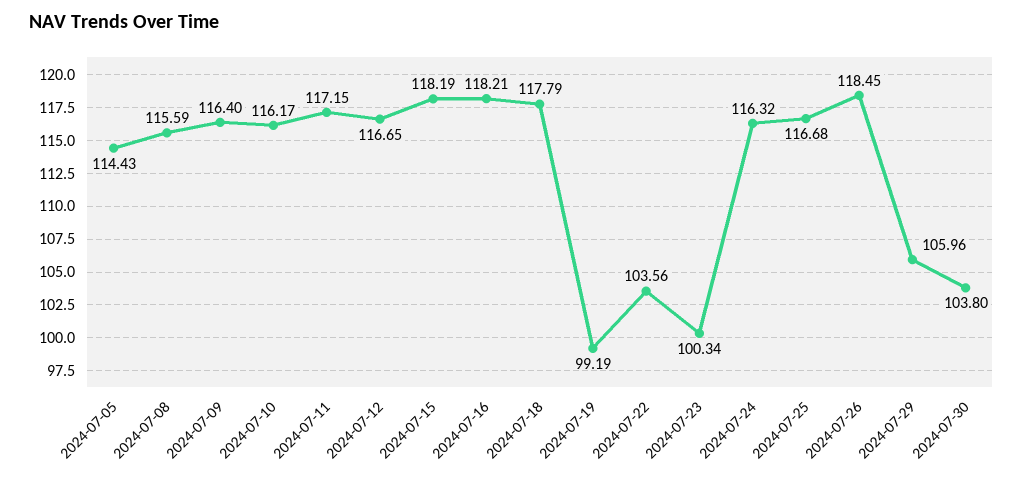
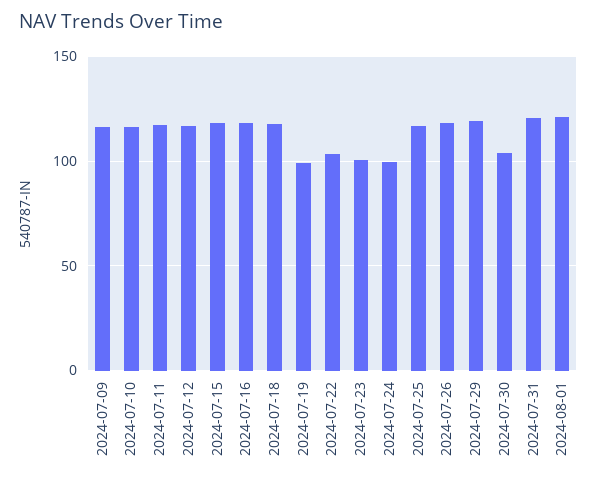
2024-07-05: 114.43 -> none
2024-07-08: 115.59 -> none
2024-07-24: 116.32 -> 100
2024-07-29: 105.96 -> 120
2024-07-31: none -> 120
2024-08-01: none -> 120

